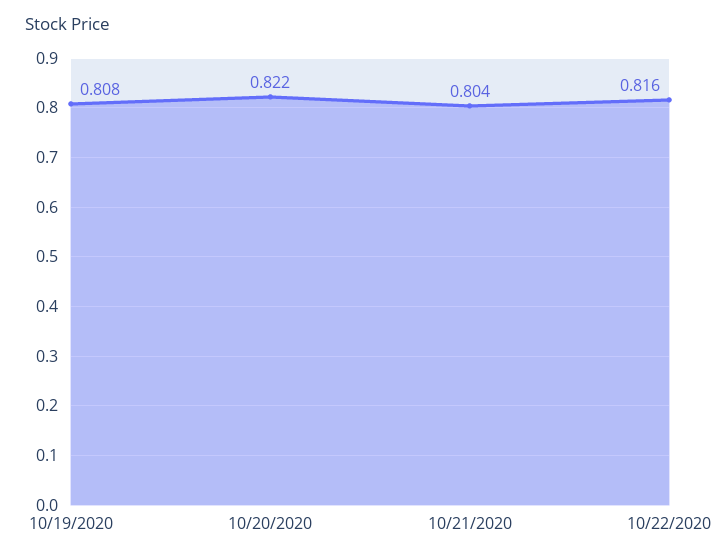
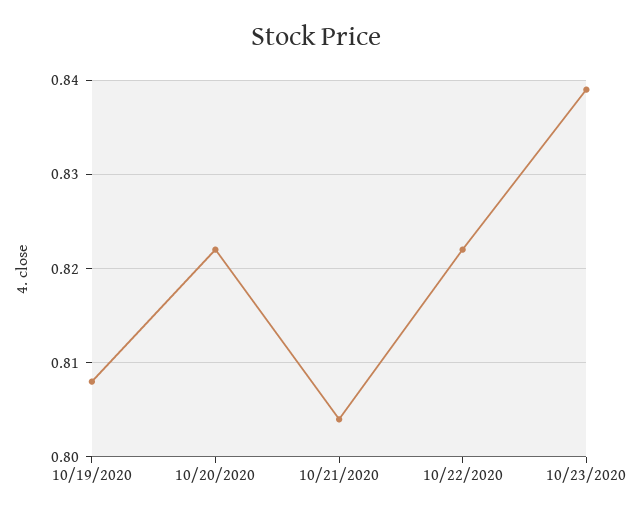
10/22/2020: 0.816 -> 0.822
10/23/2020: none -> 0.839

